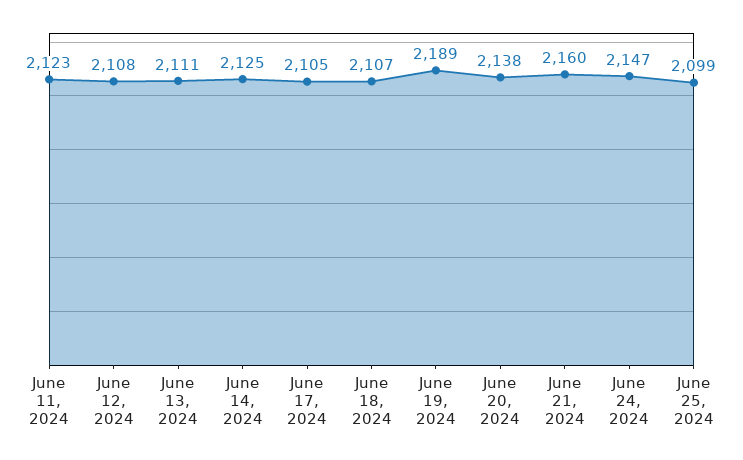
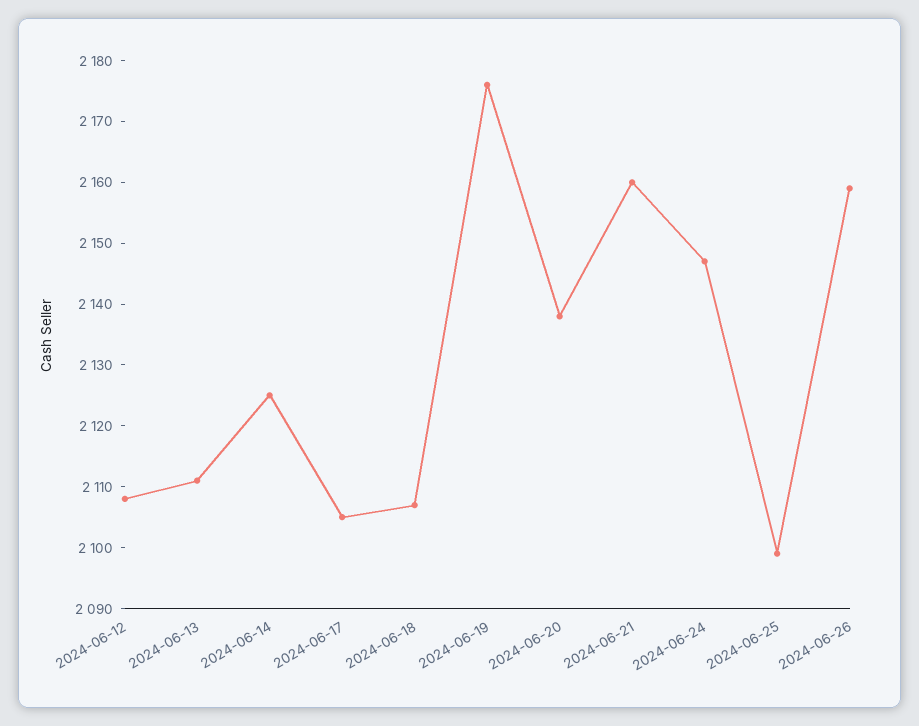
June 11, 2024: 2123 -> none
June 19, 2024: 2189 -> 2175
2024-06-26: none -> 2160

